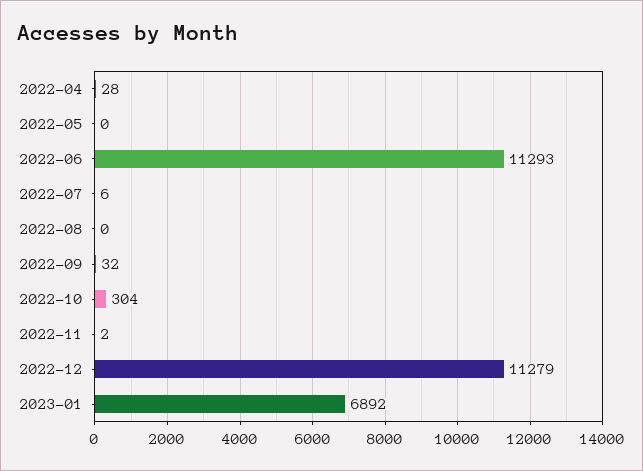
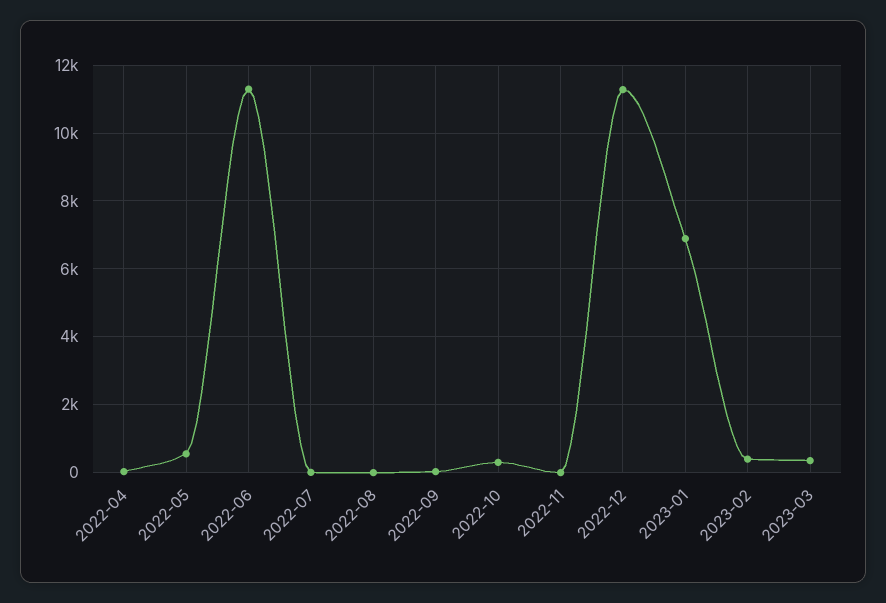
2022-05: 0 -> 600
2023-02: none -> 400
2023-03: none -> 400

